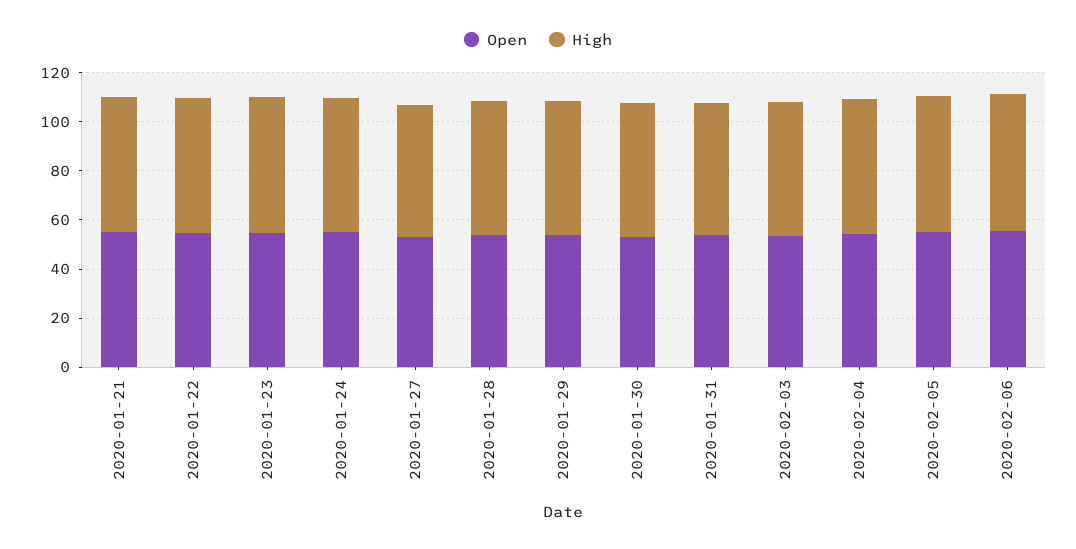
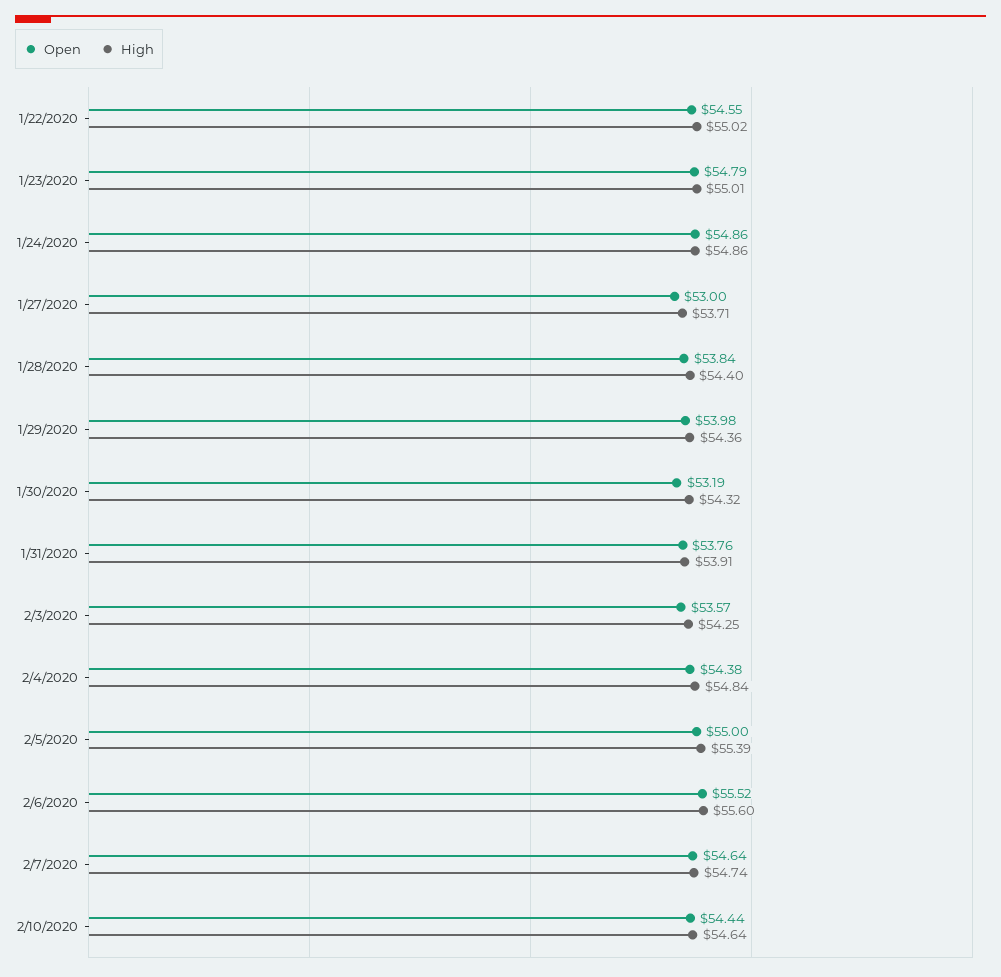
Open, 2020-01-21: 55 -> none
High, 2020-01-21: 55 -> none
Open, 2/7/2020: none -> 54.64
High, 2/7/2020: none -> 54.74
Open, 2/10/2020: none -> 54.44
High, 2/10/2020: none -> 54.64

